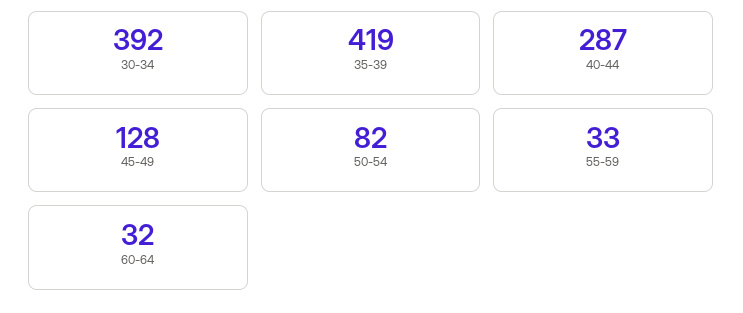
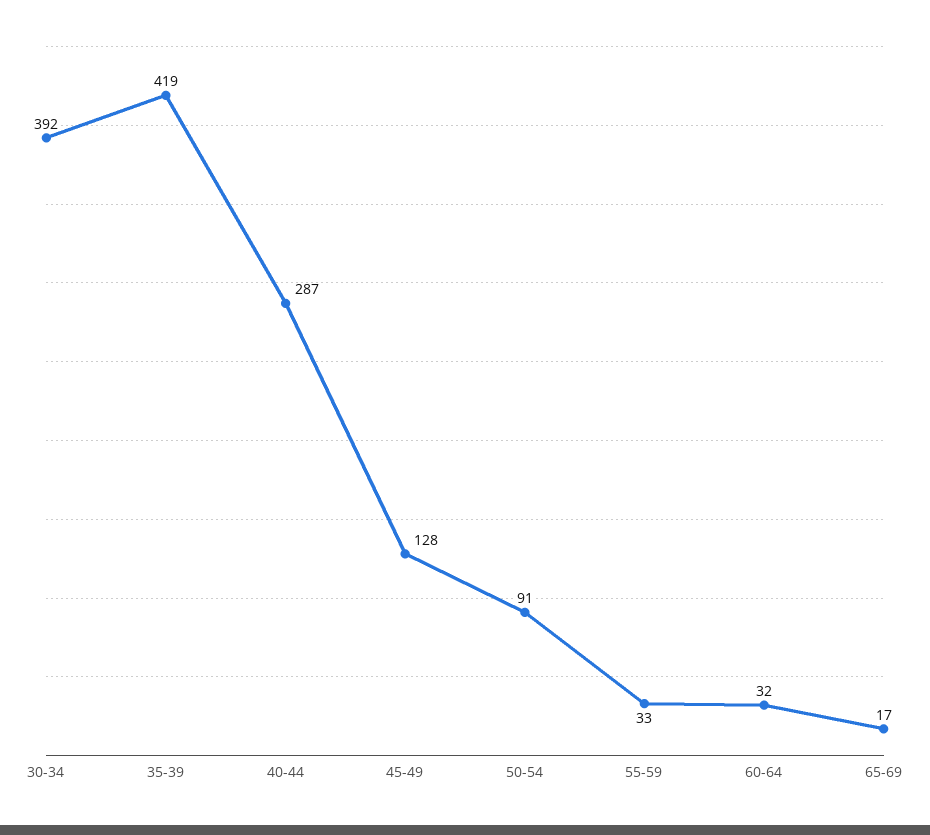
50-54: 82 -> 91
65-69: none -> 17

